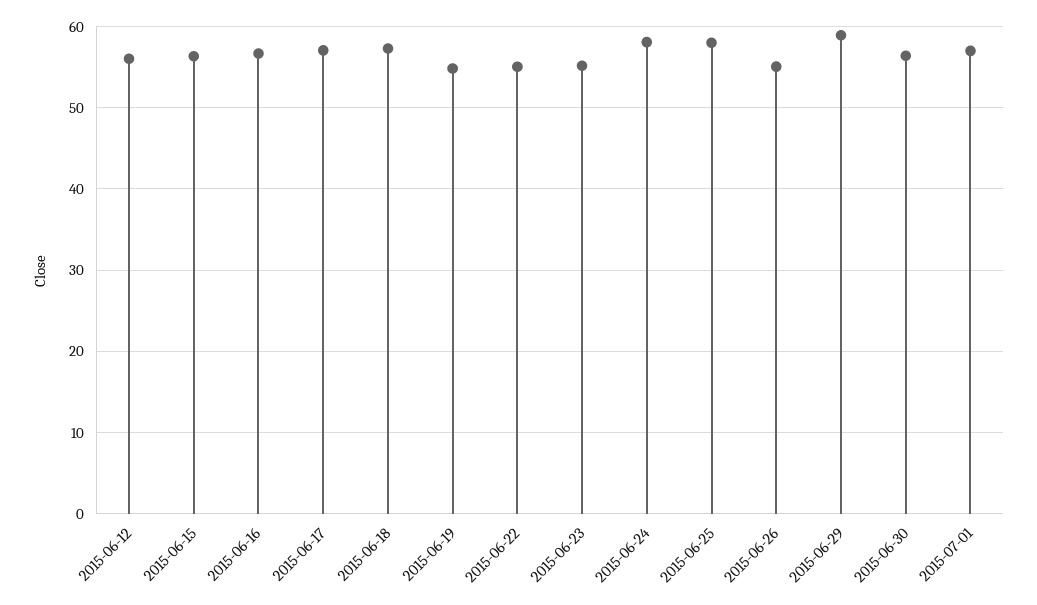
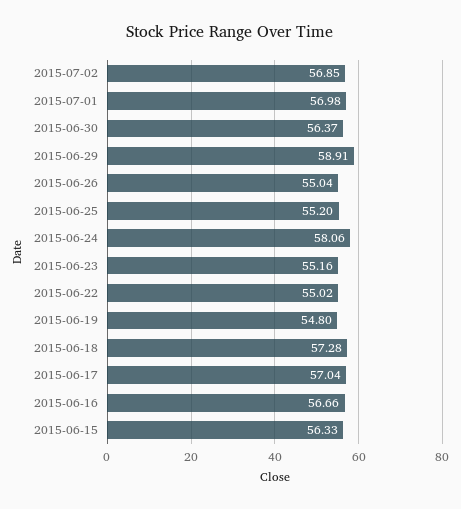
2015-06-12: 56 -> none
2015-06-25: 58 -> 55.2
2015-07-02: none -> 56.85

